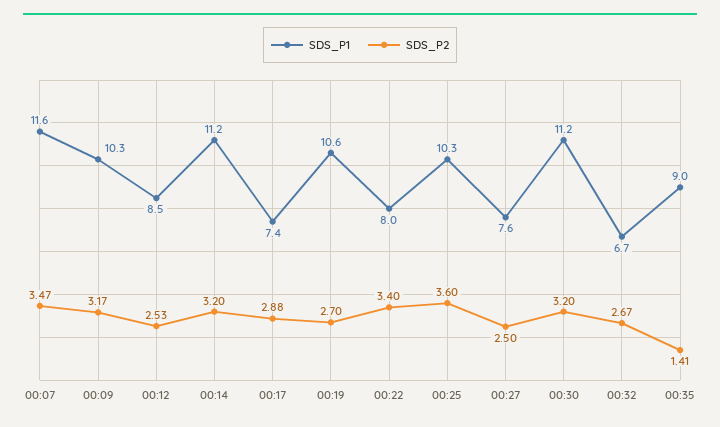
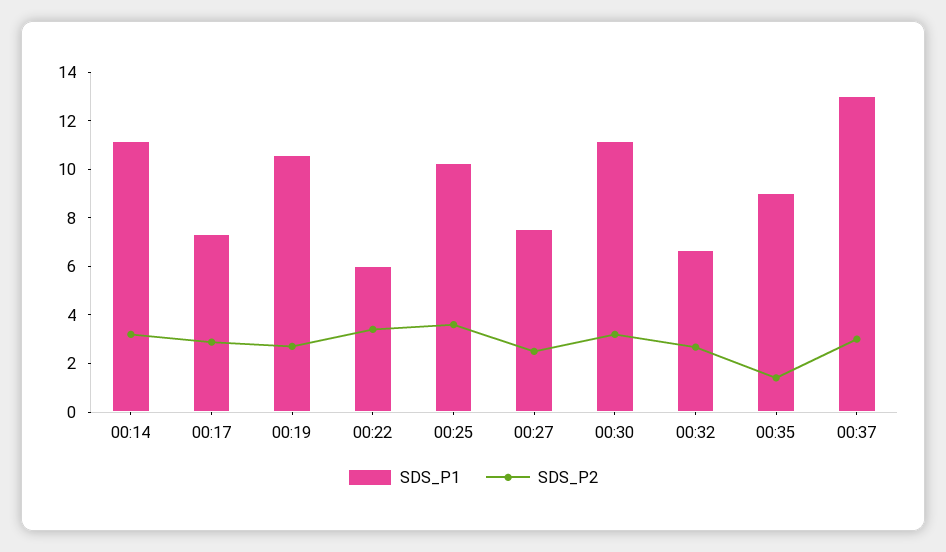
SDS_P1, 00:07: 11.6 -> none
SDS_P2, 00:07: 3.47 -> none
SDS_P1, 00:09: 10.3 -> none
SDS_P2, 00:09: 3.17 -> none
SDS_P1, 00:12: 8.5 -> none
SDS_P2, 00:12: 2.53 -> none
SDS_P1, 00:22: 8 -> 6
SDS_P1, 00:37: none -> 13
SDS_P2, 00:37: none -> 3

